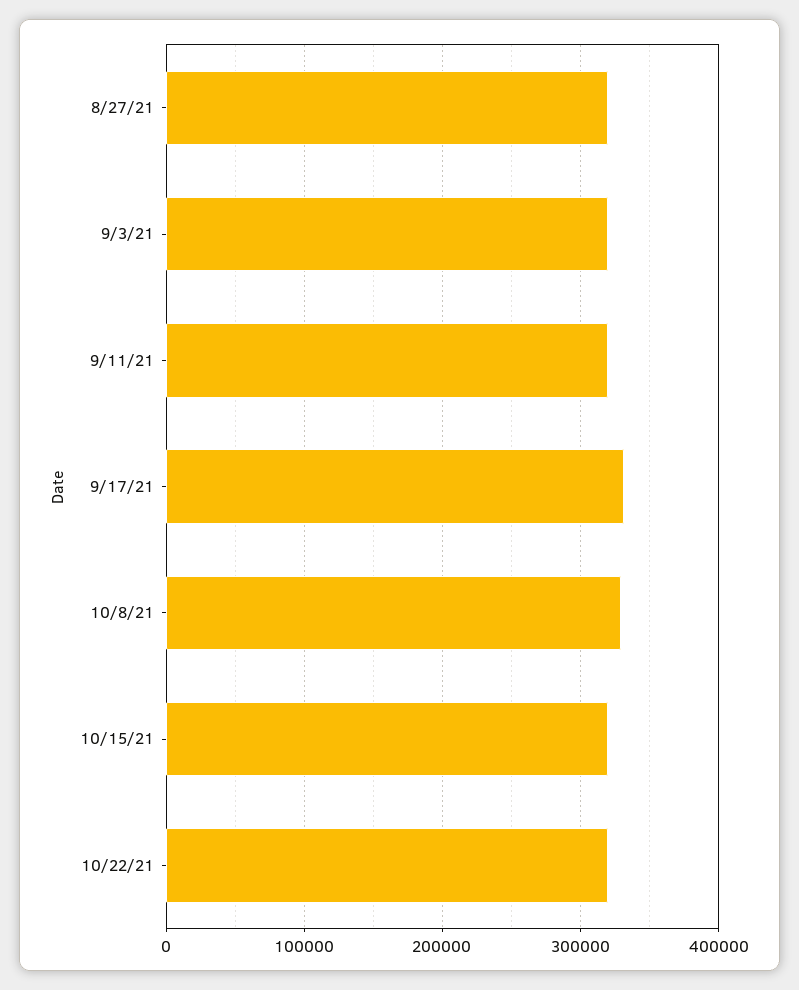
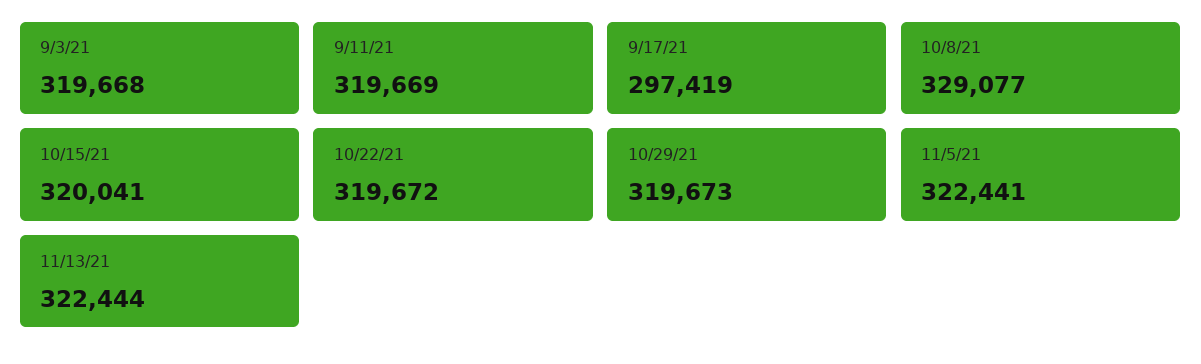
8/27/21: 320000 -> none
9/17/21: 330000 -> 297419
10/29/21: none -> 319673
11/5/21: none -> 322441
11/13/21: none -> 322444

